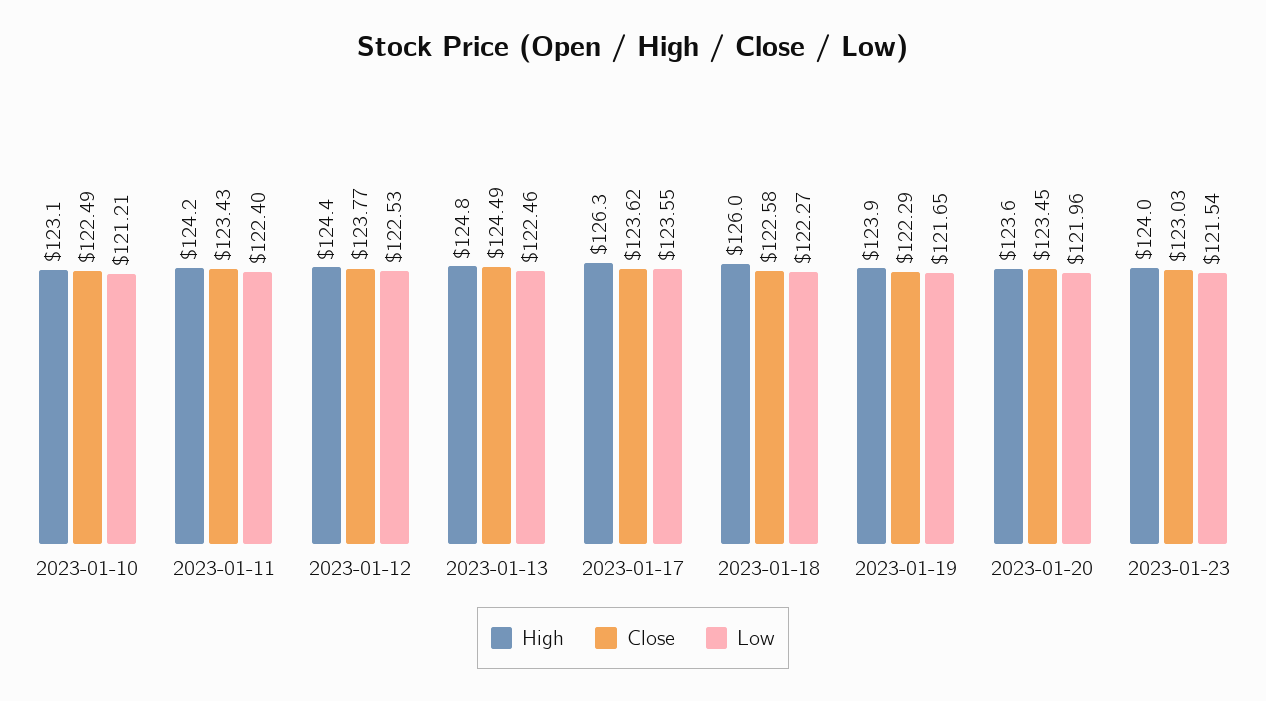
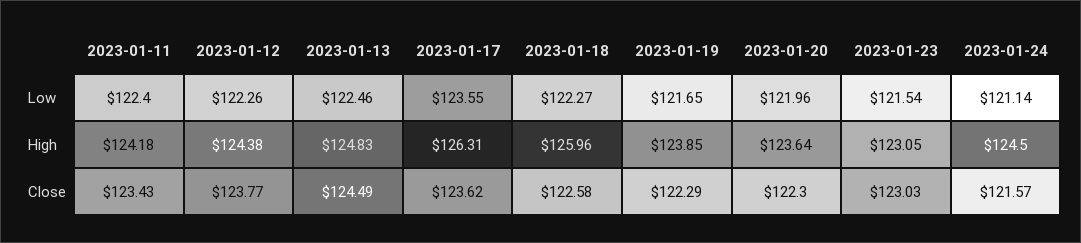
High, 2023-01-10: 123.1 -> none
Close, 2023-01-10: 122.49 -> none
Low, 2023-01-10: 121.21 -> none
Low, 2023-01-12: 122.53 -> 122.26
Close, 2023-01-20: 123.45 -> 122.3
High, 2023-01-23: 124 -> 123.05
Low, 2023-01-24: none -> 121.14
High, 2023-01-24: none -> 124.5
Close, 2023-01-24: none -> 121.57

